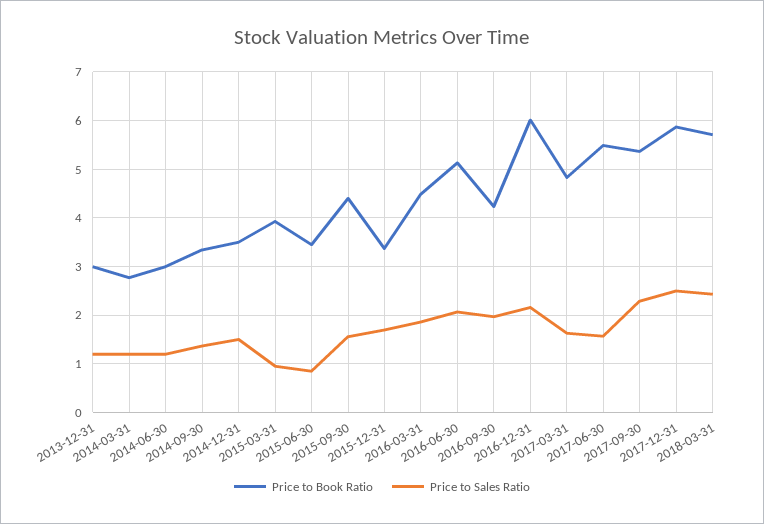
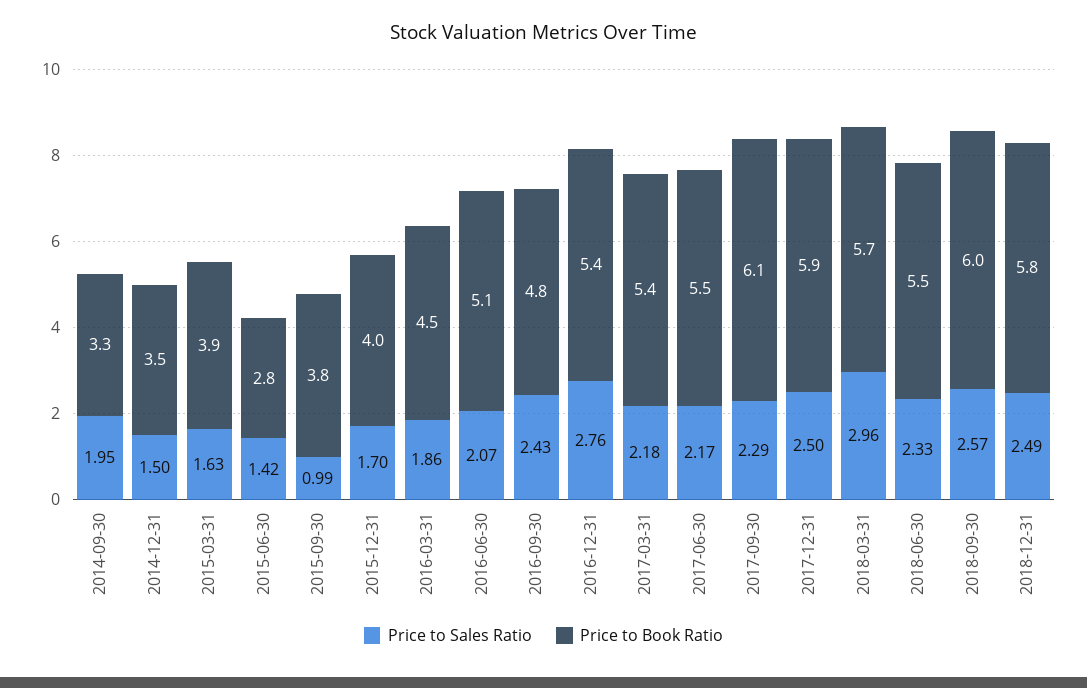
Price to Book Ratio, 2013-12-31: 3 -> none
Price to Sales Ratio, 2013-12-31: 1.2 -> none
Price to Book Ratio, 2014-03-31: 2.8 -> none
Price to Sales Ratio, 2014-03-31: 1.2 -> none
Price to Book Ratio, 2014-06-30: 3 -> none
Price to Sales Ratio, 2014-06-30: 1.2 -> none
Price to Sales Ratio, 2014-09-30: 1.4 -> 1.95
Price to Sales Ratio, 2015-03-31: 1 -> 1.63
Price to Book Ratio, 2015-06-30: 3.4 -> 2.8
Price to Sales Ratio, 2015-06-30: 0.8 -> 1.42
Price to Book Ratio, 2015-09-30: 4.4 -> 3.8
Price to Sales Ratio, 2015-09-30: 1.6 -> 0.99
Price to Book Ratio, 2015-12-31: 3.4 -> 4
Price to Book Ratio, 2016-09-30: 4.2 -> 4.8
Price to Sales Ratio, 2016-09-30: 2 -> 2.43
Price to Book Ratio, 2016-12-31: 6 -> 5.4
Price to Sales Ratio, 2016-12-31: 2.2 -> 2.76
Price to Book Ratio, 2017-03-31: 4.8 -> 5.4
Price to Sales Ratio, 2017-03-31: 1.6 -> 2.18
Price to Sales Ratio, 2017-06-30: 1.6 -> 2.17
Price to Book Ratio, 2017-09-30: 5.4 -> 6.1
Price to Sales Ratio, 2018-03-31: 2.4 -> 2.96
Price to Sales Ratio, 2018-06-30: none -> 2.33
Price to Book Ratio, 2018-06-30: none -> 5.5
Price to Sales Ratio, 2018-09-30: none -> 2.57
Price to Book Ratio, 2018-09-30: none -> 6
Price to Sales Ratio, 2018-12-31: none -> 2.49
Price to Book Ratio, 2018-12-31: none -> 5.8

